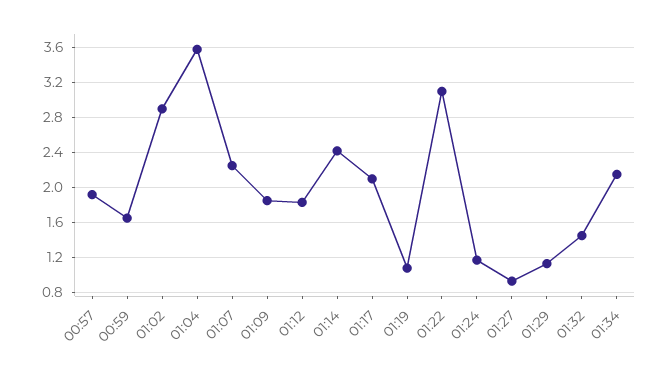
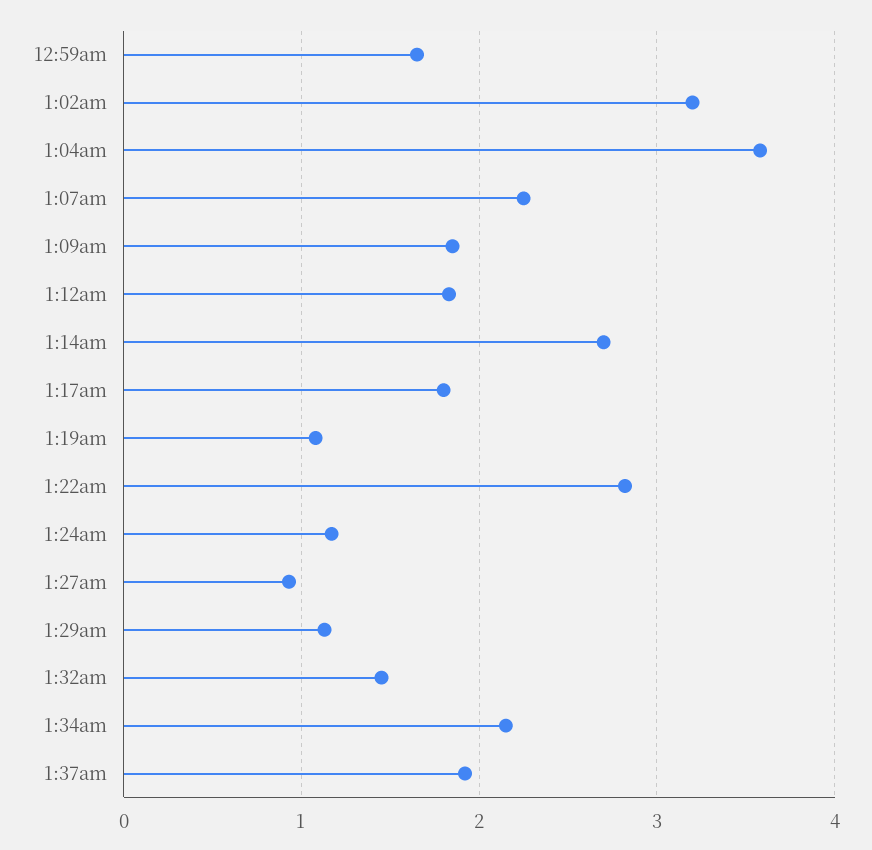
00:57: 1.9 -> none
01:02: 2.9 -> 3.2
01:14: 2.4 -> 2.7
01:17: 2.1 -> 1.8
01:22: 3.1 -> 2.8
1:37am: none -> 1.9

